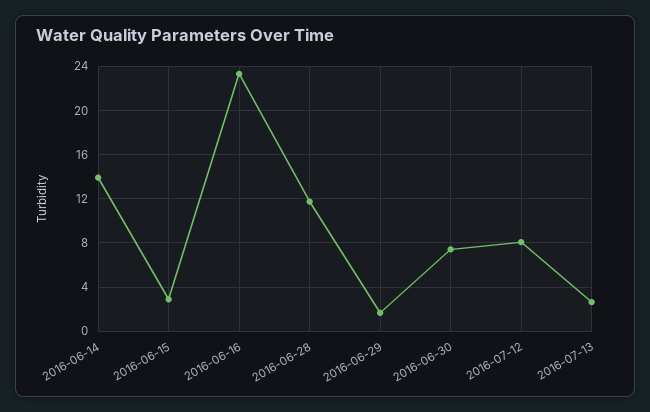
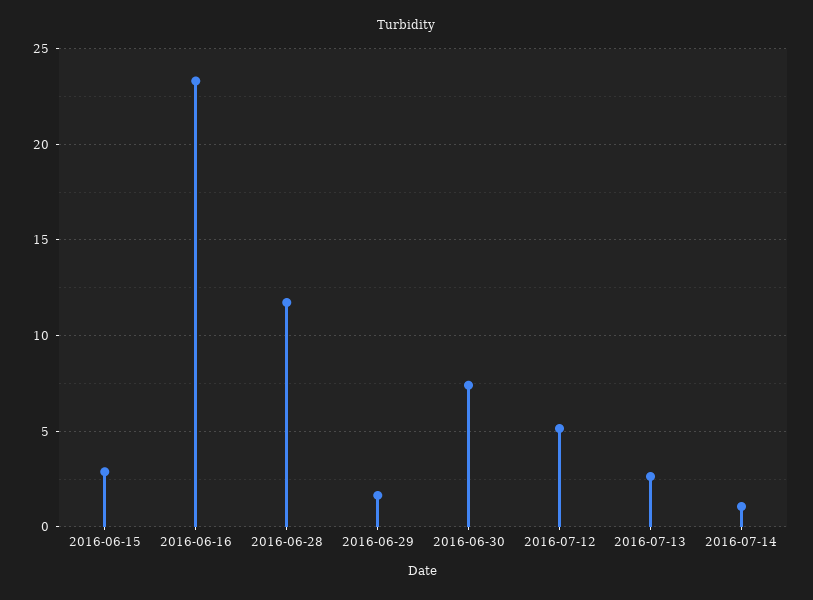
2016-06-14: 14 -> none
2016-07-12: 8 -> 5
2016-07-14: none -> 1

